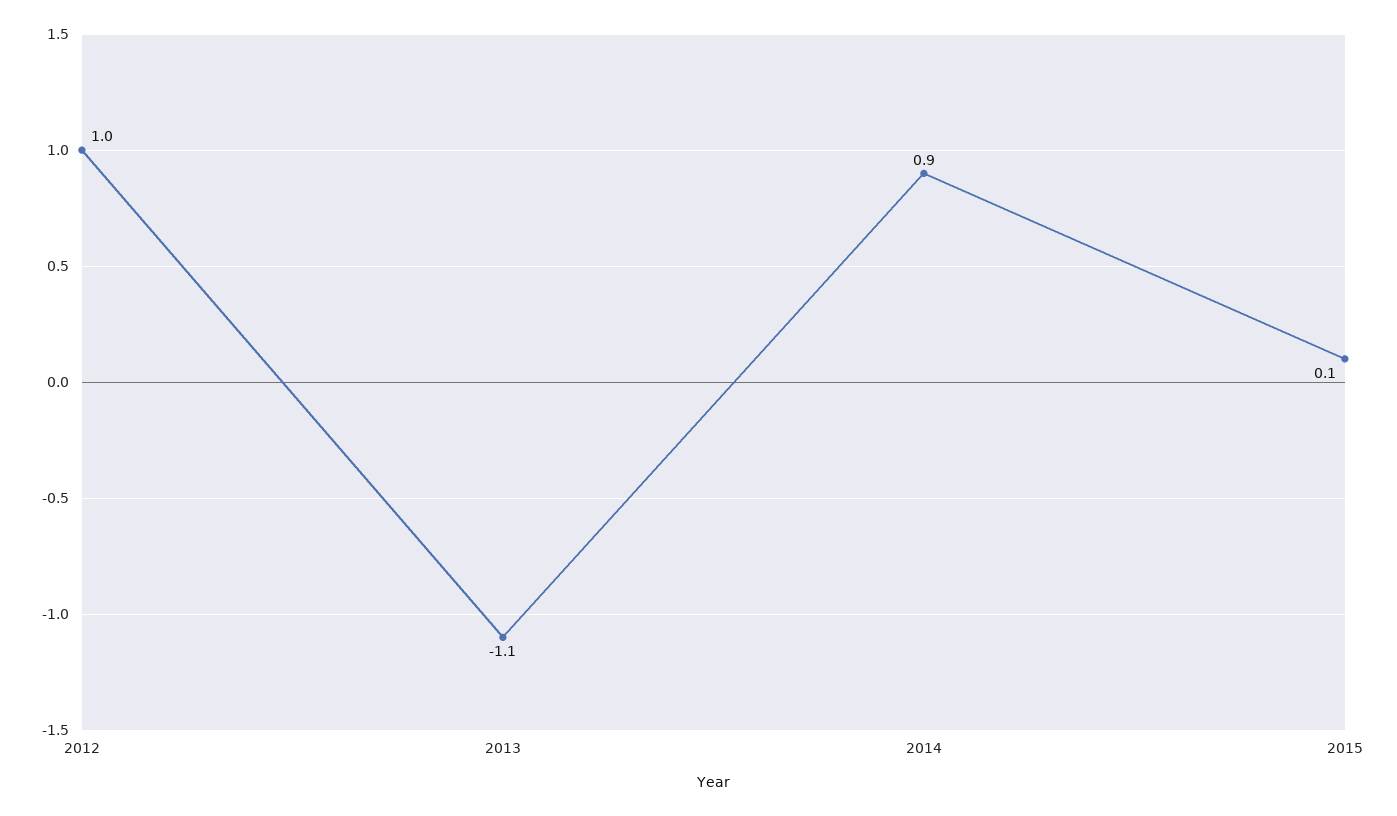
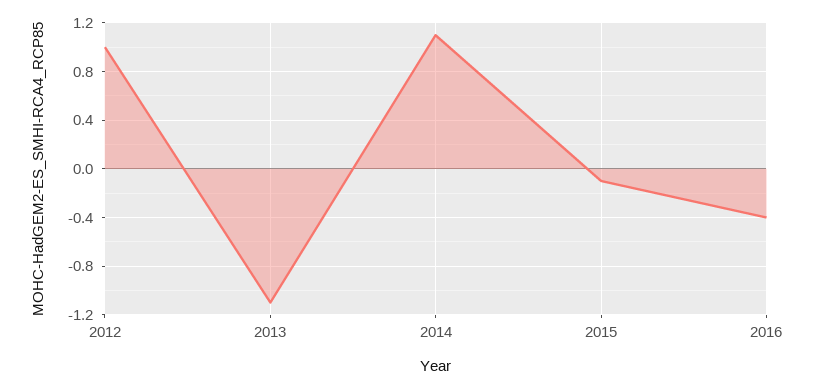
2014: 0.9 -> 1.1
2015: 0.1 -> -0.1
2016: none -> -0.4

